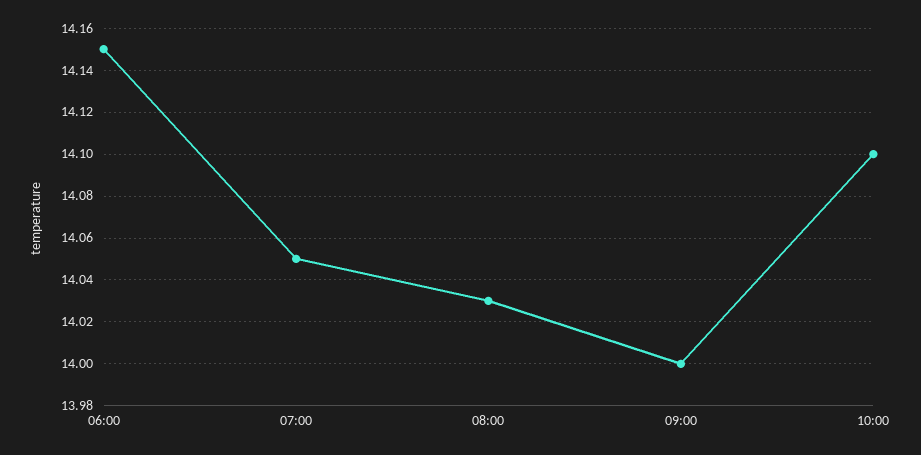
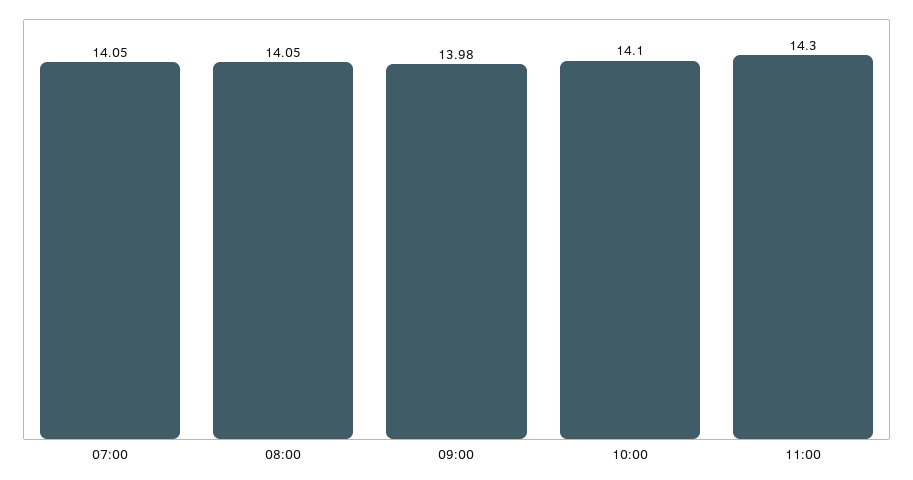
06:00: 14.15 -> none
08:00: 14.03 -> 14.05
09:00: 14 -> 13.98
11:00: none -> 14.3

